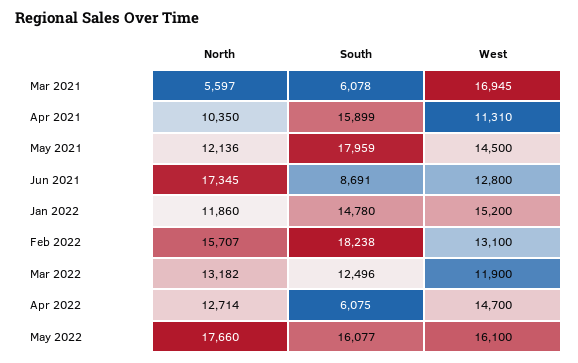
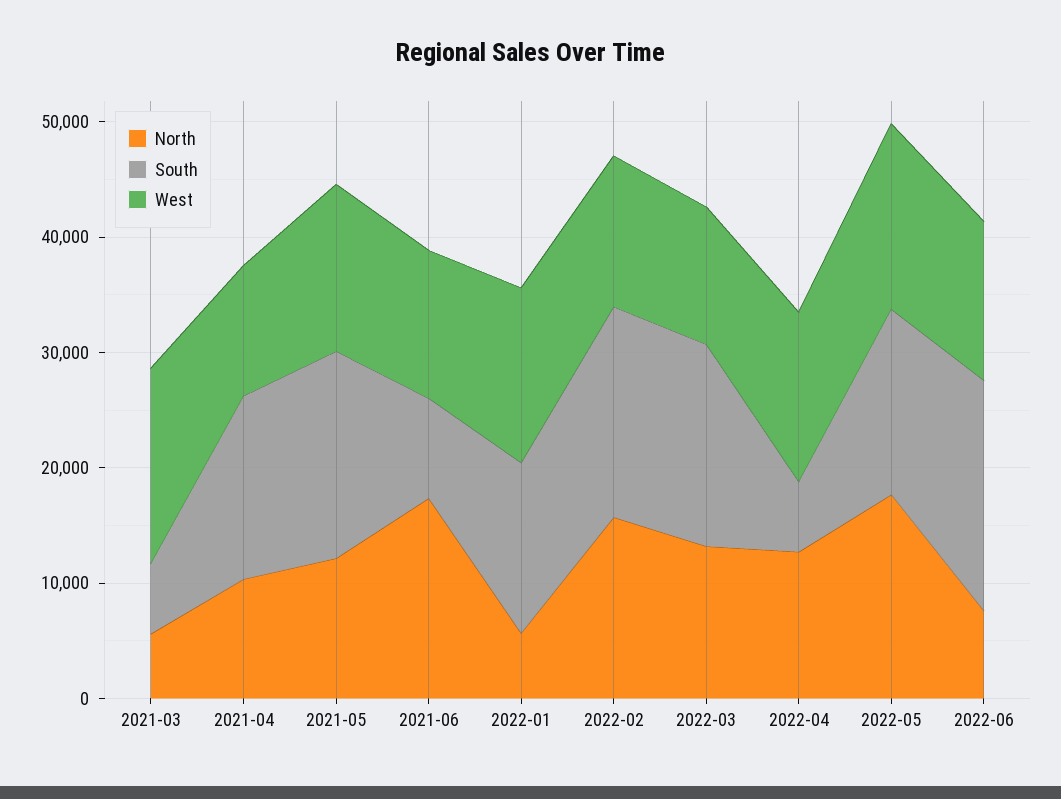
North, Jan 2022: 11860 -> 6000
South, Mar 2022: 12496 -> 18000
North, 2022-06: none -> 8000
South, 2022-06: none -> 20000
West, 2022-06: none -> 14000

